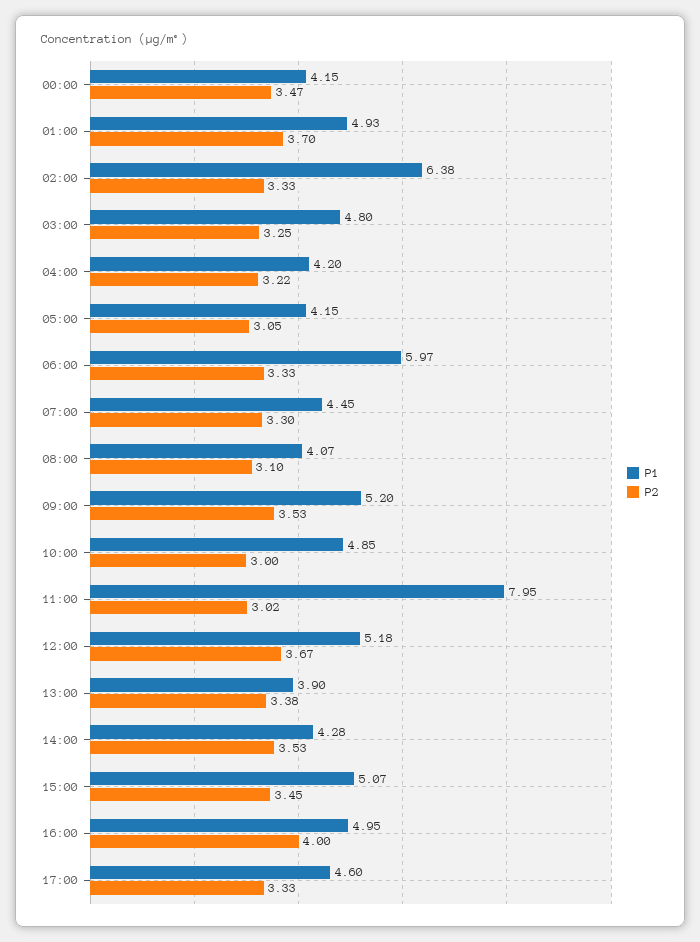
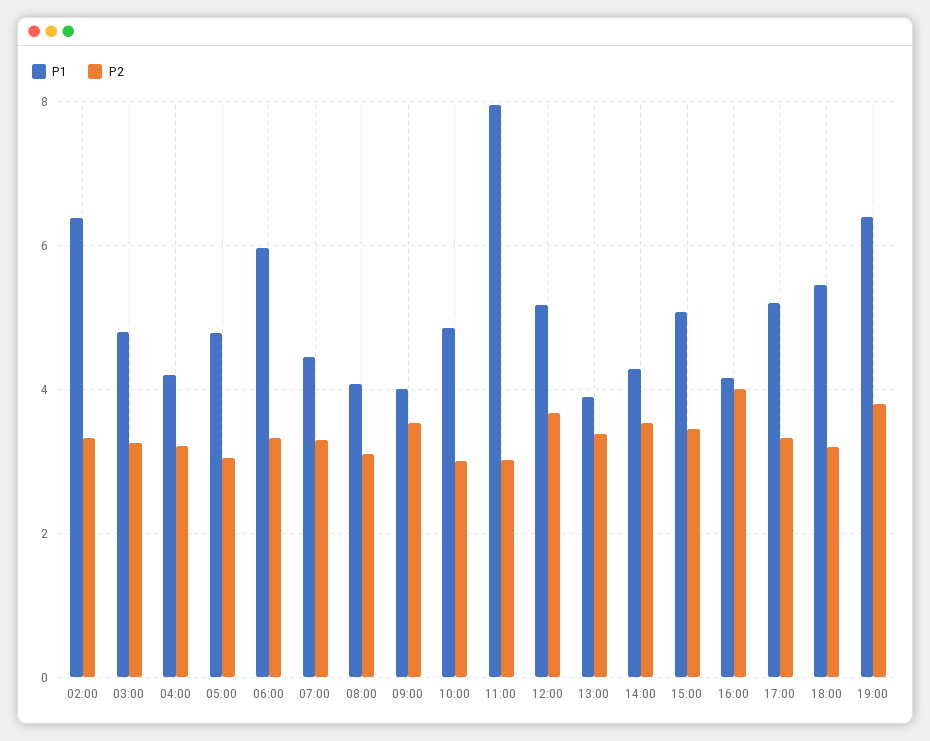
P1, 00:00: 4.15 -> none
P2, 00:00: 3.47 -> none
P1, 01:00: 4.93 -> none
P2, 01:00: 3.7 -> none
P1, 05:00: 4.15 -> 4.8
P1, 09:00: 5.2 -> 4
P1, 16:00: 4.95 -> 4.2
P1, 17:00: 4.6 -> 5.2
P1, 18:00: none -> 5.4
P2, 18:00: none -> 3.2
P1, 19:00: none -> 6.4
P2, 19:00: none -> 3.8

